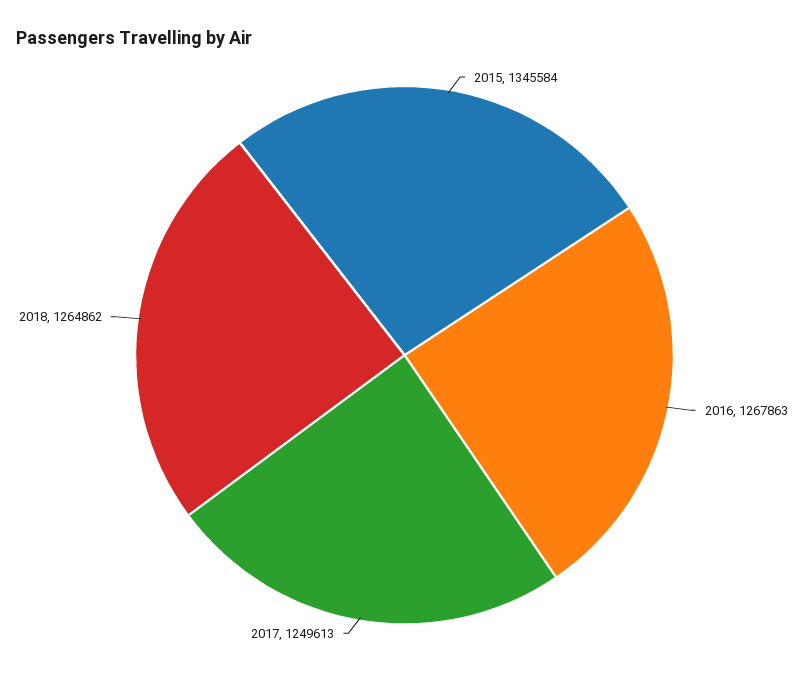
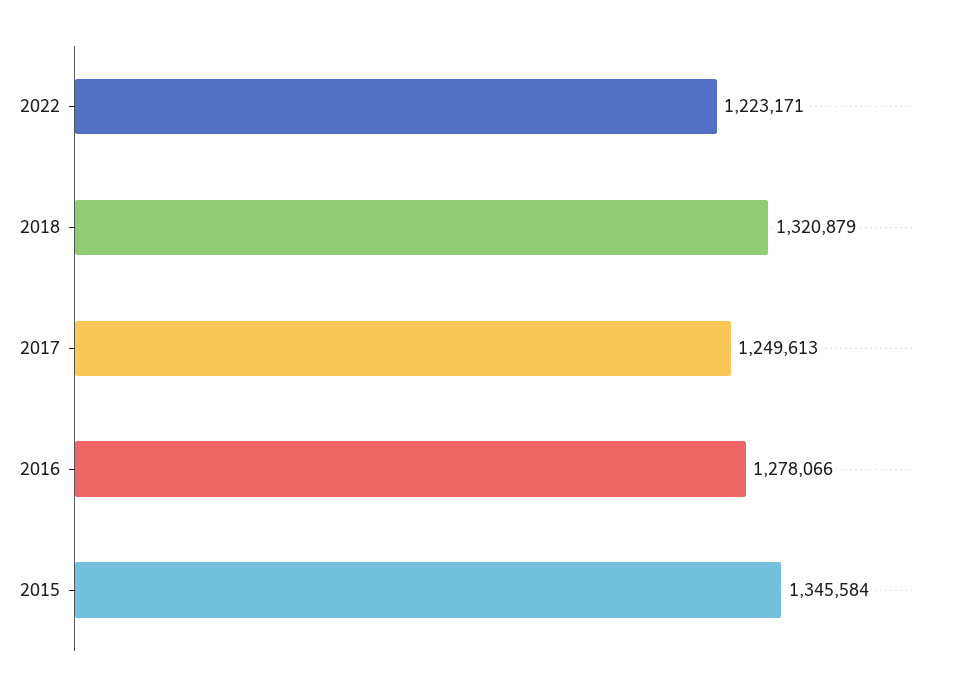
2016: 1267863 -> 1278066
2018: 1264862 -> 1320879
2022: none -> 1223171

